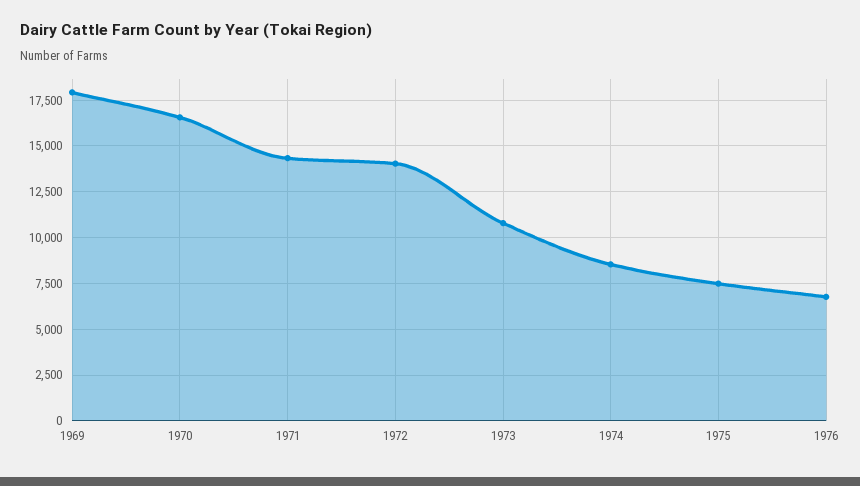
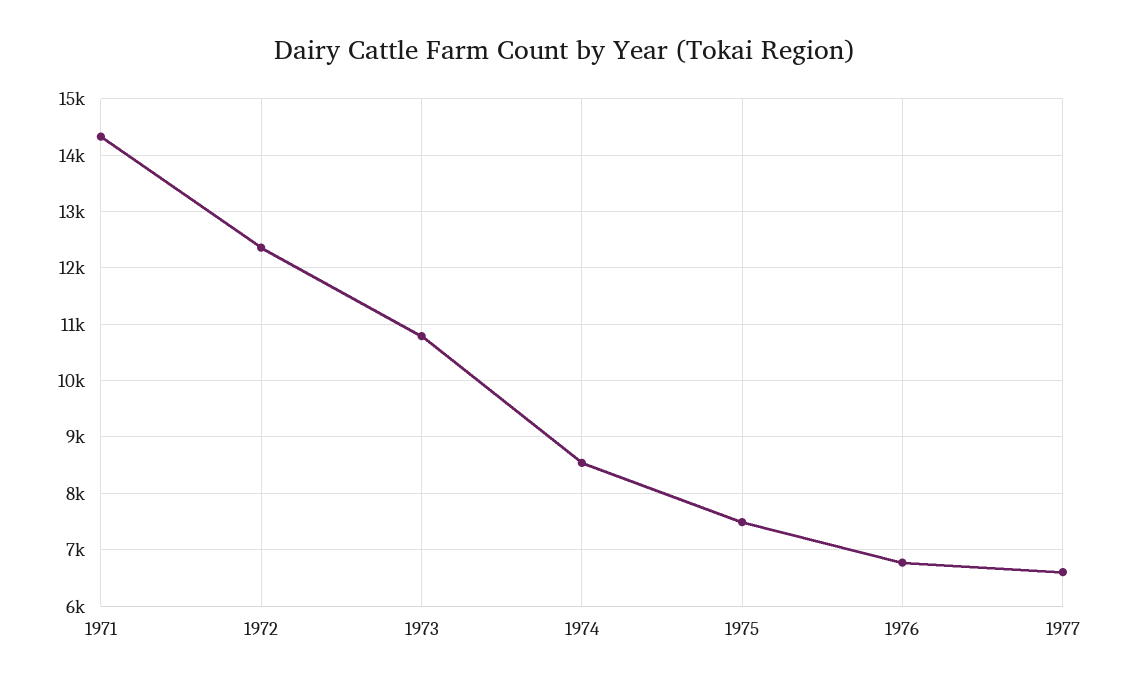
1969: 18000 -> none
1970: 16500 -> none
1972: 14000 -> 12400
1977: none -> 6600

